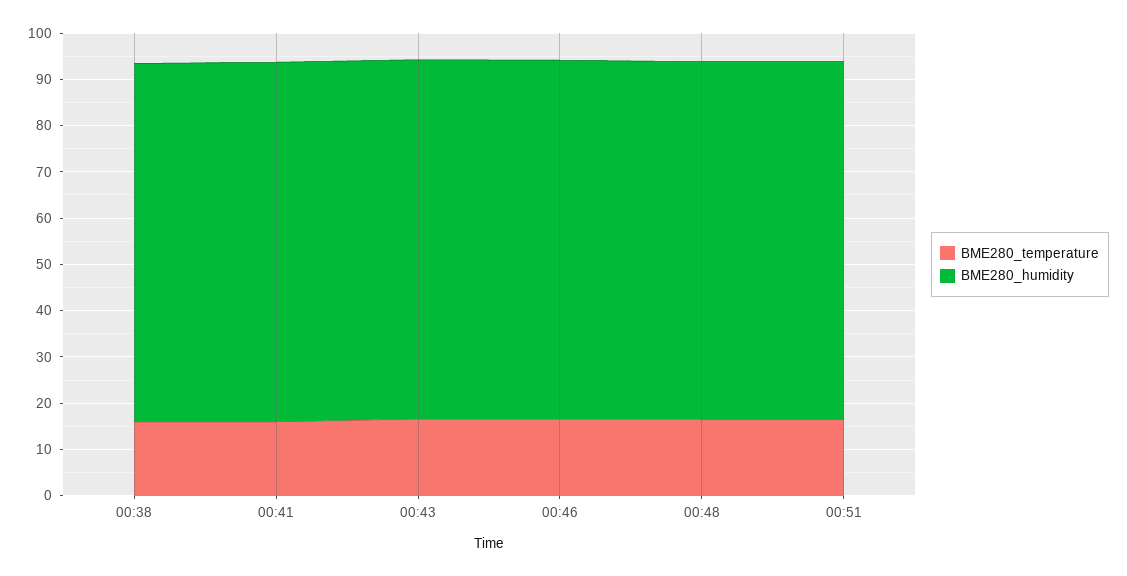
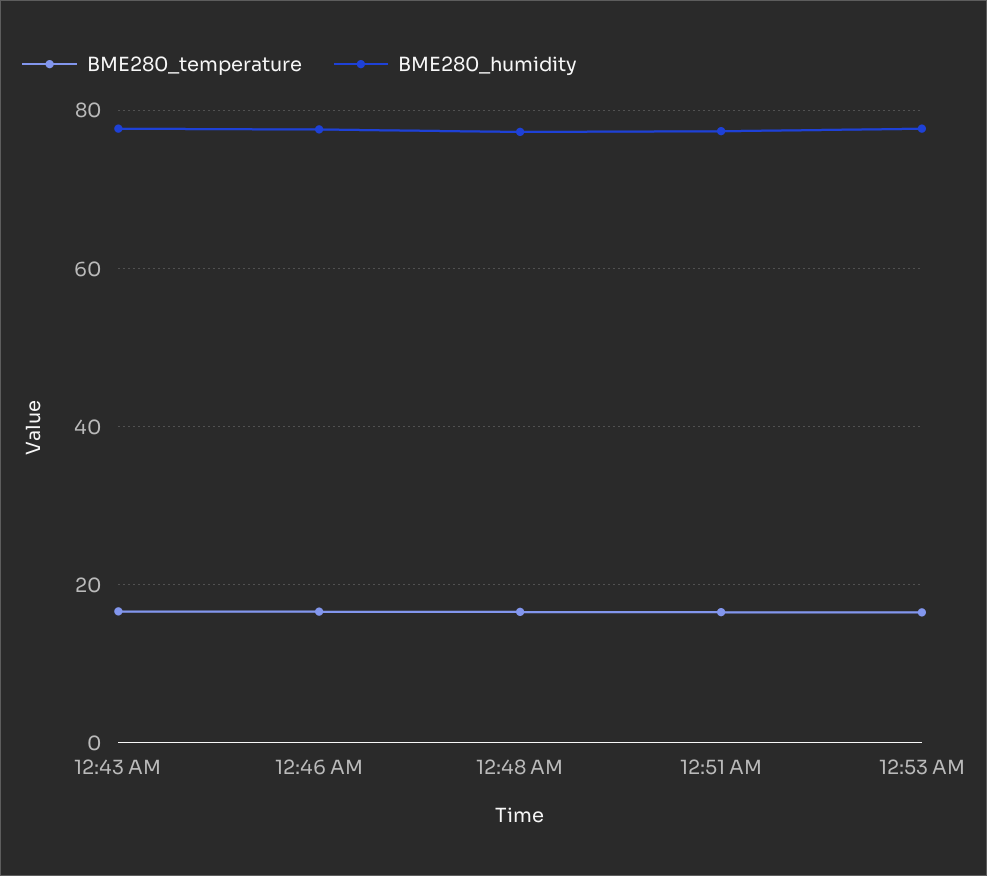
BME280_temperature, 00:38: 16 -> none
BME280_humidity, 00:38: 78 -> none
BME280_temperature, 00:41: 16 -> none
BME280_humidity, 00:41: 78 -> none
BME280_temperature, 12:53 AM: none -> 16
BME280_humidity, 12:53 AM: none -> 78

